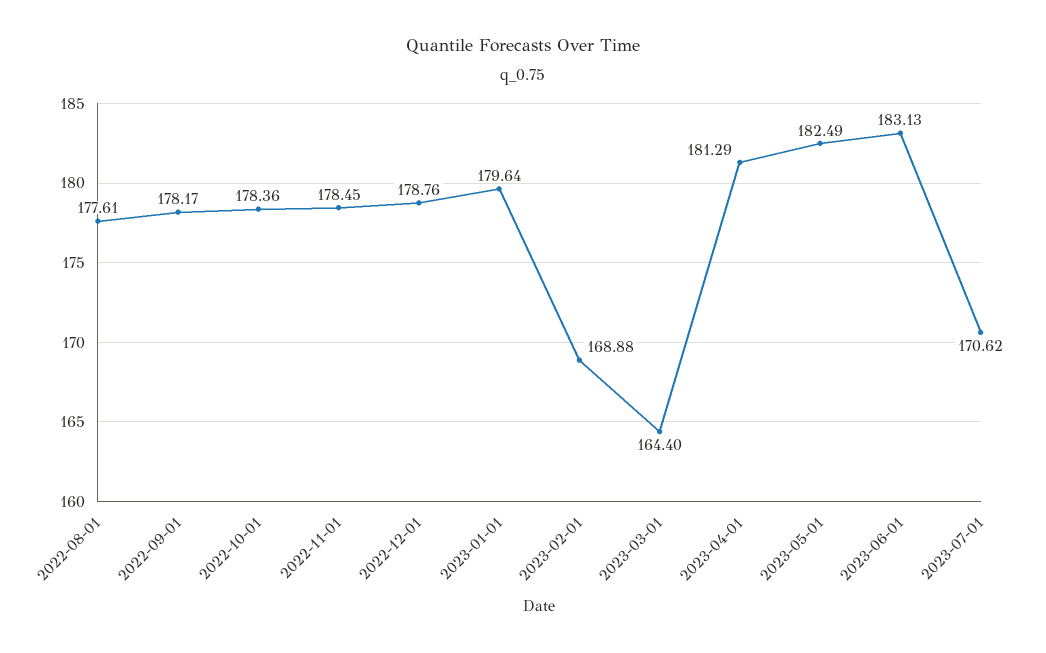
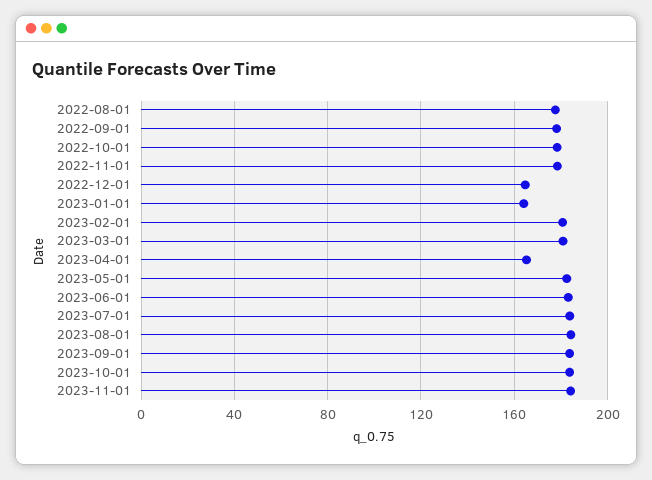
2022-12-01: 178.76 -> 165
2023-01-01: 179.64 -> 165
2023-02-01: 168.88 -> 180
2023-03-01: 164.4 -> 180
2023-04-01: 181.29 -> 165
2023-07-01: 170.62 -> 185
2023-08-01: none -> 185
2023-09-01: none -> 185
2023-10-01: none -> 185
2023-11-01: none -> 185

